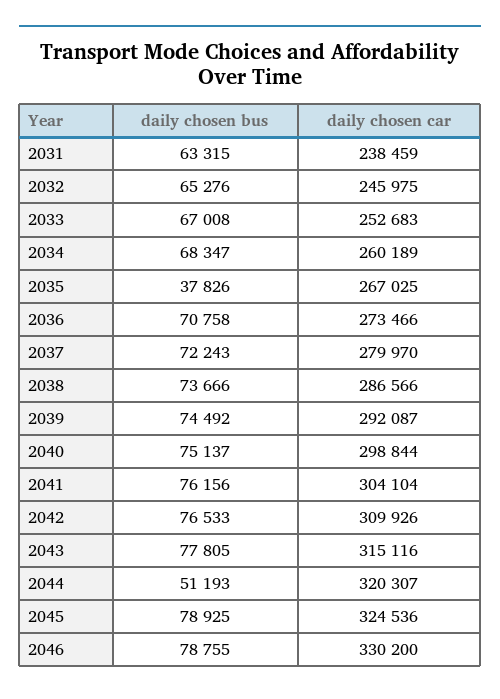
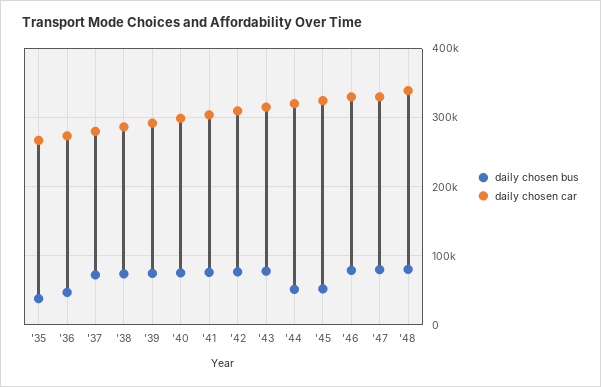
daily chosen bus, 2031: 63315 -> none
daily chosen car, 2031: 238459 -> none
daily chosen bus, 2032: 65276 -> none
daily chosen car, 2032: 245975 -> none
daily chosen bus, 2033: 67008 -> none
daily chosen car, 2033: 252683 -> none
daily chosen bus, 2034: 68347 -> none
daily chosen car, 2034: 260189 -> none
daily chosen bus, 2036: 70758 -> 50000
daily chosen bus, 2045: 78925 -> 50000
daily chosen bus, '47: none -> 80000
daily chosen car, '47: none -> 330000
daily chosen bus, '48: none -> 80000
daily chosen car, '48: none -> 340000

